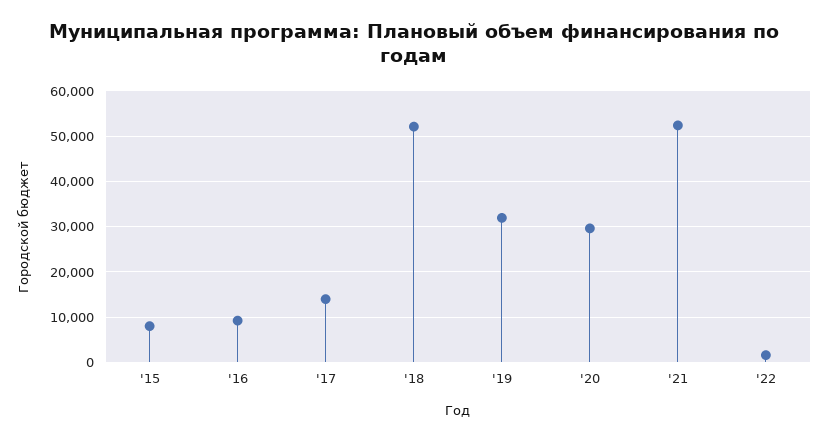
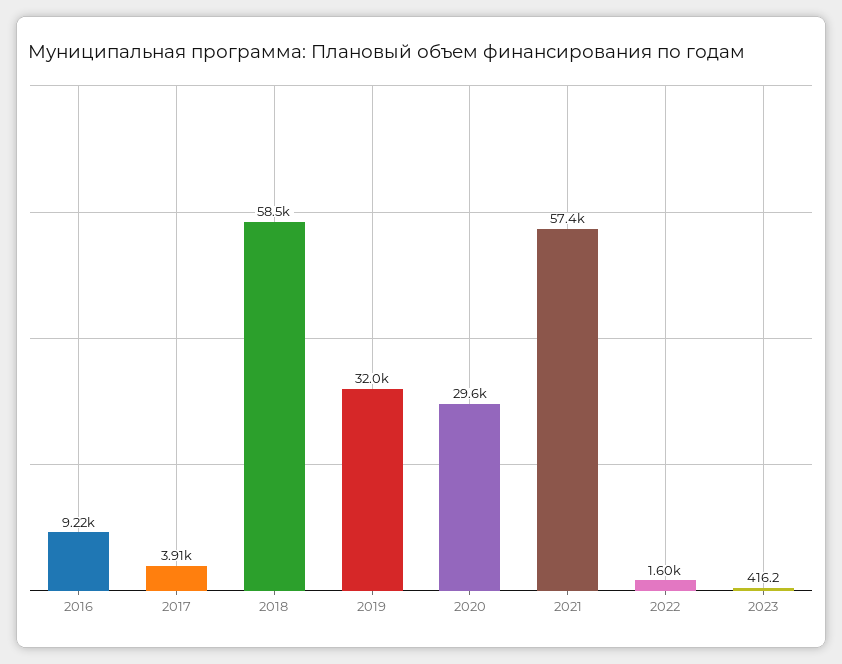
'15: 8000 -> none
'17: 14000 -> 3910
'18: 52000 -> 58500
'21: 52000 -> 57400
2023: none -> 416.2

